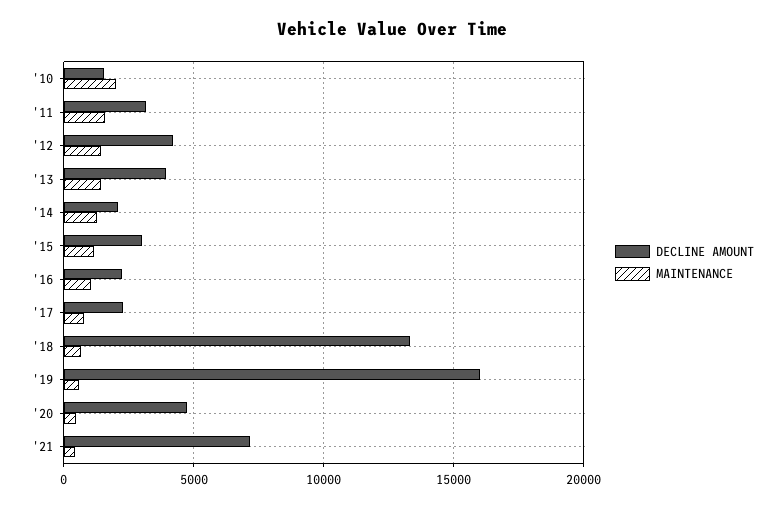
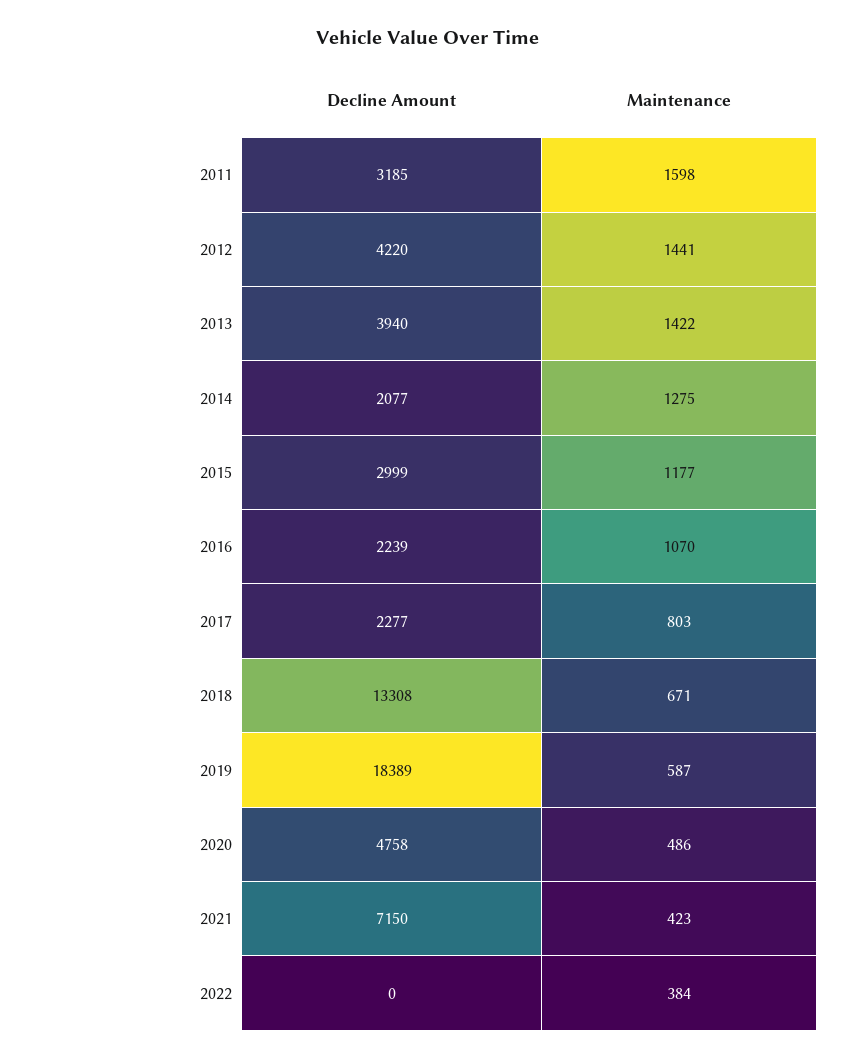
DECLINE AMOUNT, '10: 1500 -> none
MAINTENANCE, '10: 2000 -> none
DECLINE AMOUNT, '19: 16000 -> 18389
DECLINE AMOUNT, 2022: none -> 0
MAINTENANCE, 2022: none -> 384

